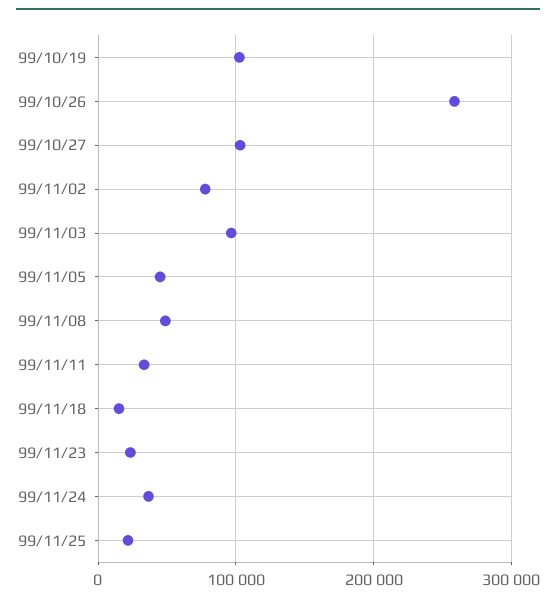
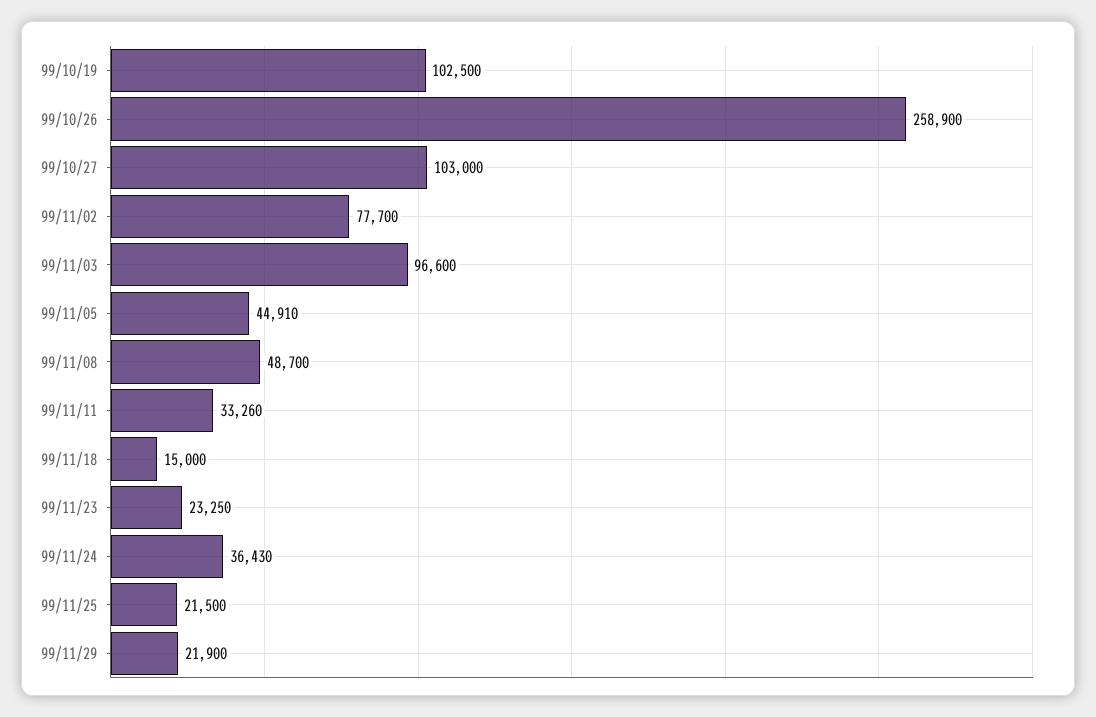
99/11/29: none -> 21900

